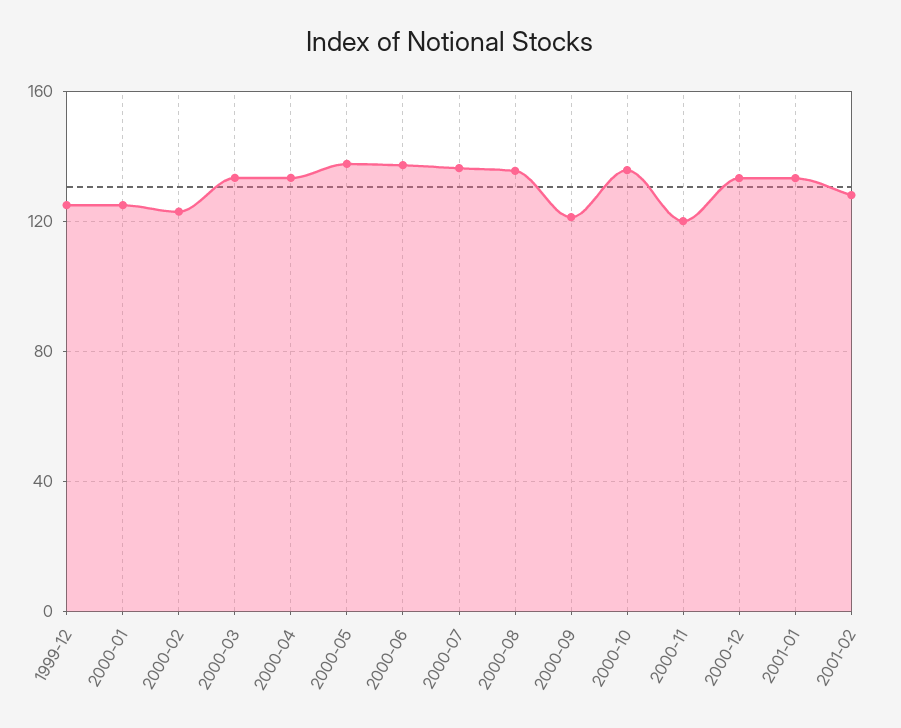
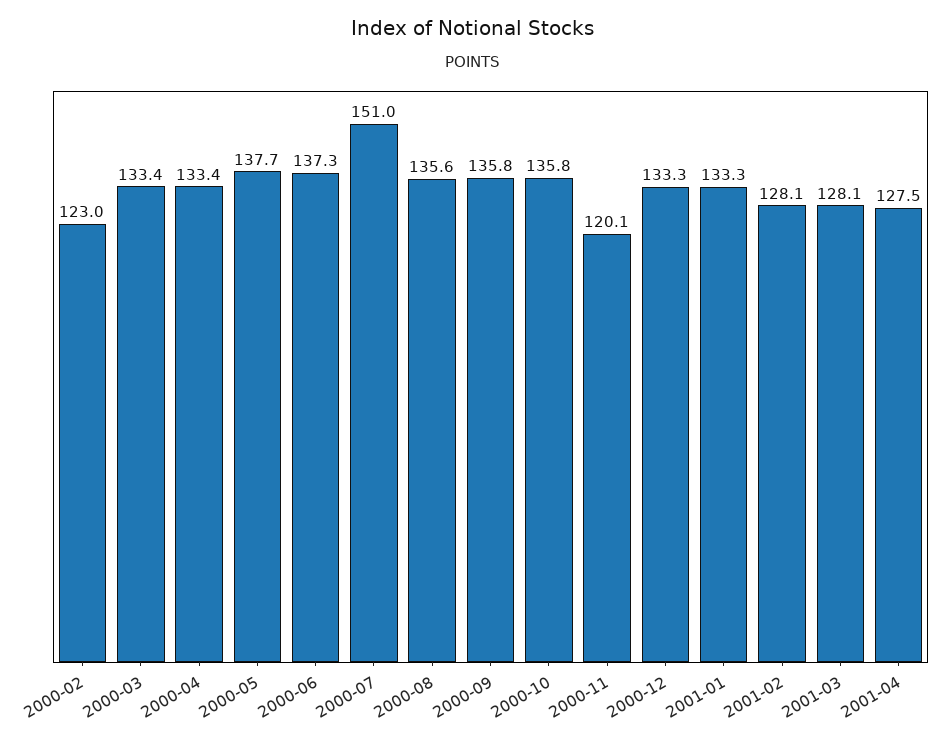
1999-12: 125 -> none
2000-01: 125 -> none
2000-07: 135 -> 151
2000-09: 120 -> 135.8
2001-03: none -> 128.1
2001-04: none -> 127.5

